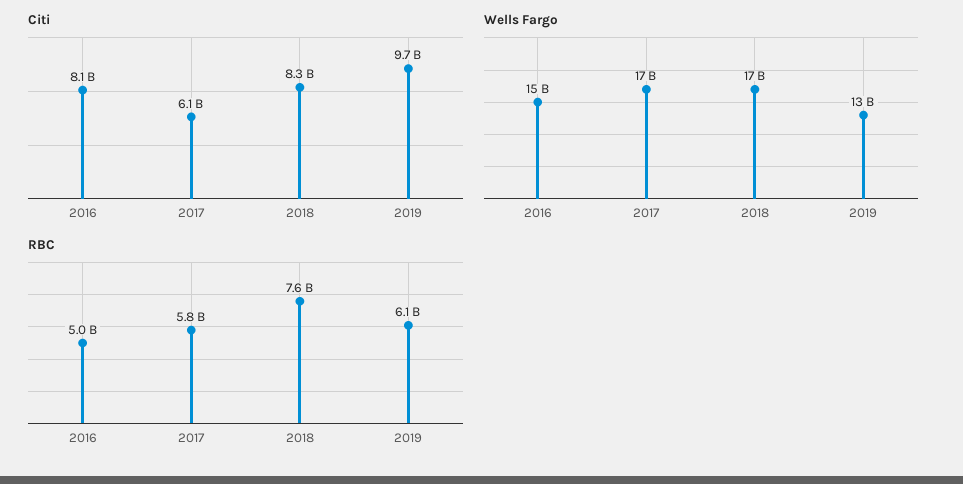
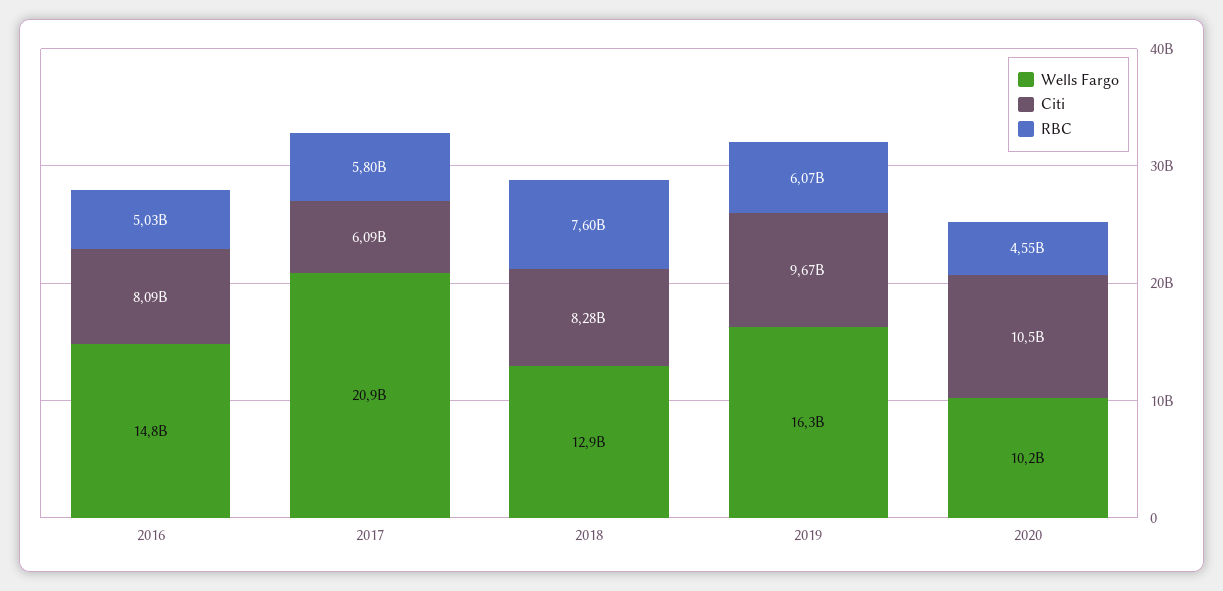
Wells Fargo, 2017: 17000000000 -> 20900000000
Wells Fargo, 2018: 17000000000 -> 12900000000
Wells Fargo, 2019: 13000000000 -> 16300000000
Wells Fargo, 2020: none -> 10200000000
Citi, 2020: none -> 10500000000
RBC, 2020: none -> 4550000000

